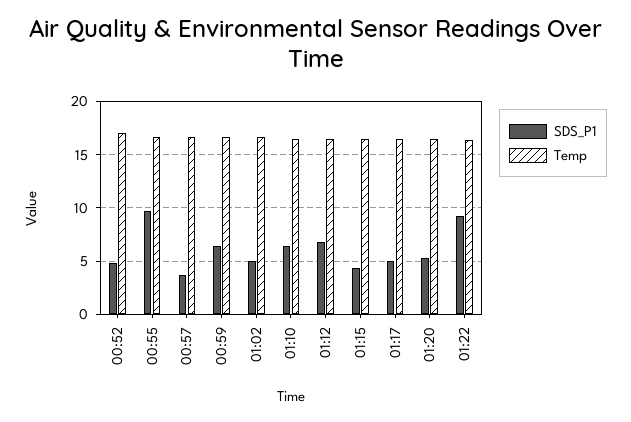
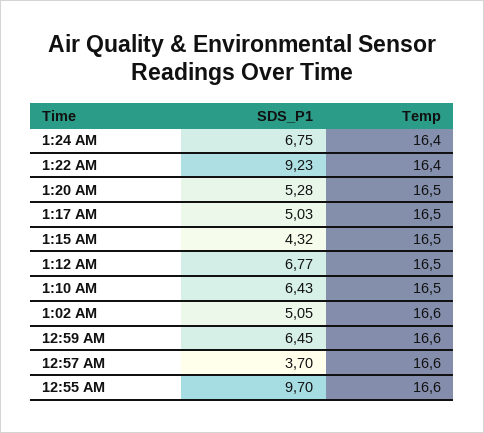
SDS_P1, 00:52: 5 -> none
Temp, 00:52: 17 -> none
SDS_P1, 1:24 AM: none -> 6.75
Temp, 1:24 AM: none -> 16.4

